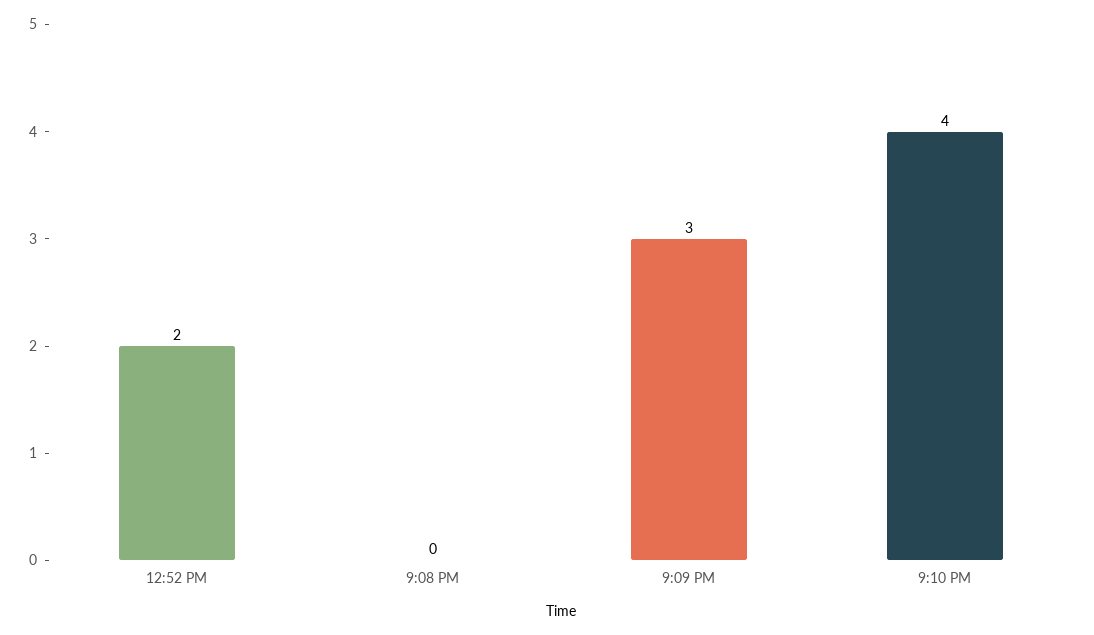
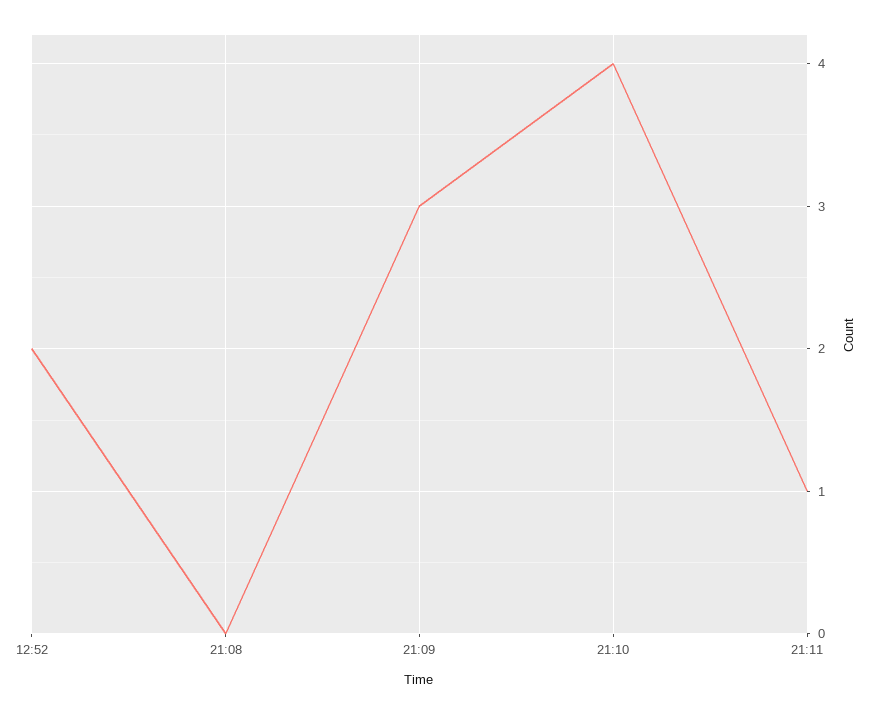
21:11: none -> 1

